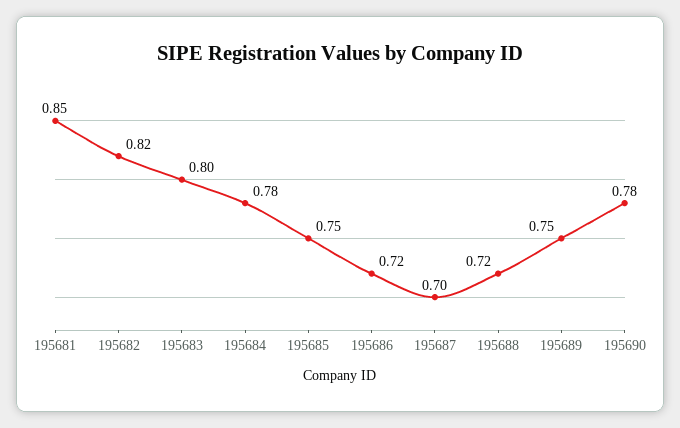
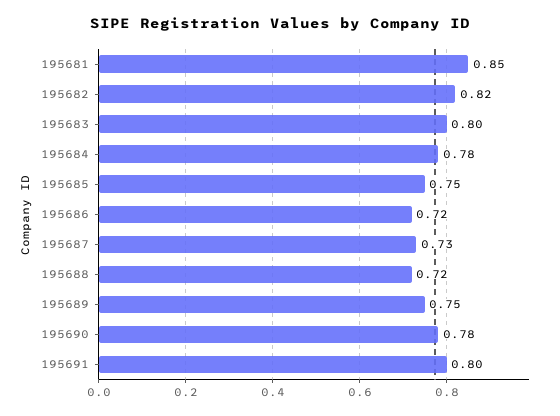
195687: 0.7 -> 0.73
195691: none -> 0.8

